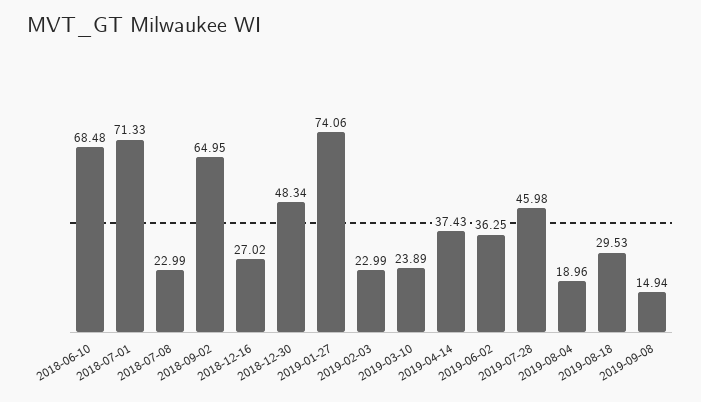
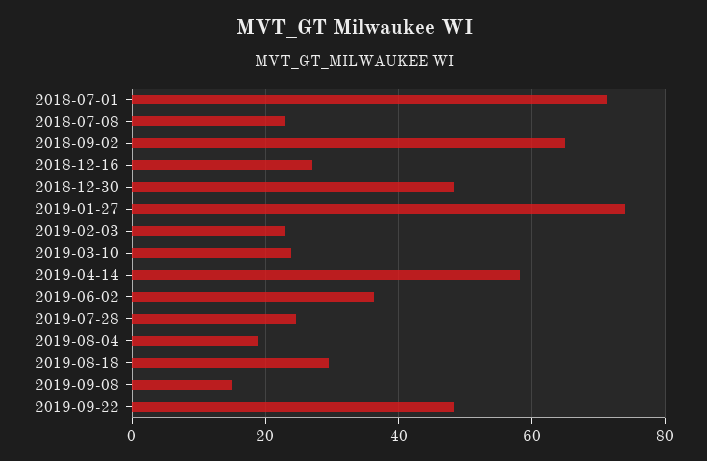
2018-06-10: 68.48 -> none
2019-04-14: 37.43 -> 58
2019-07-28: 45.98 -> 24
2019-09-22: none -> 48

